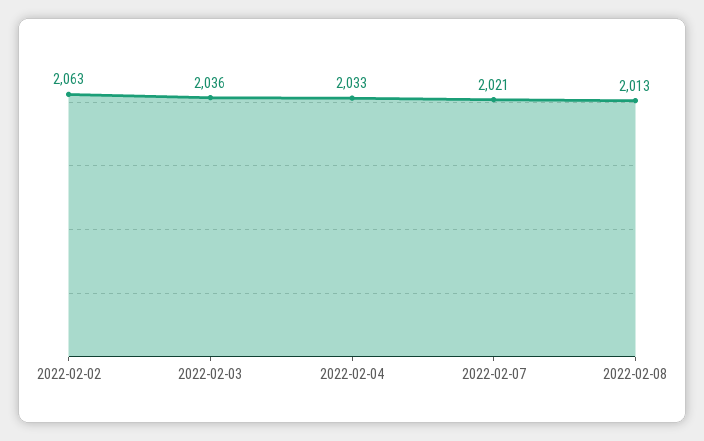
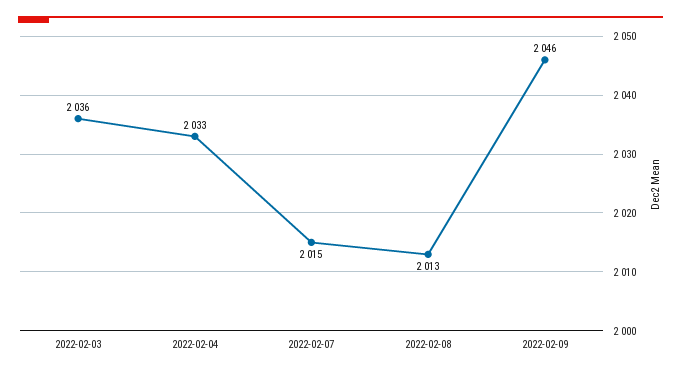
2022-02-02: 2063 -> none
2022-02-07: 2021 -> 2015
2022-02-09: none -> 2046

